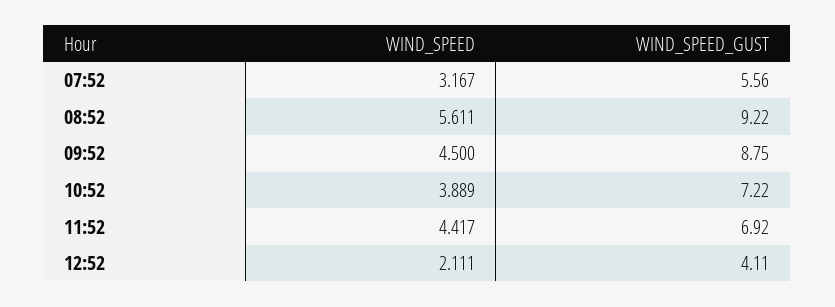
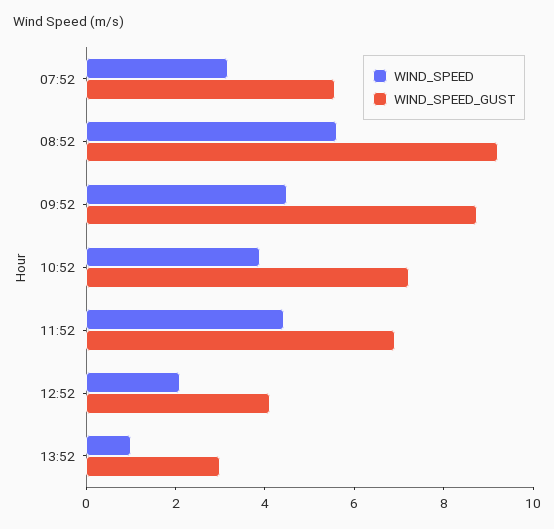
WIND_SPEED, 13:52: none -> 1
WIND_SPEED_GUST, 13:52: none -> 3

